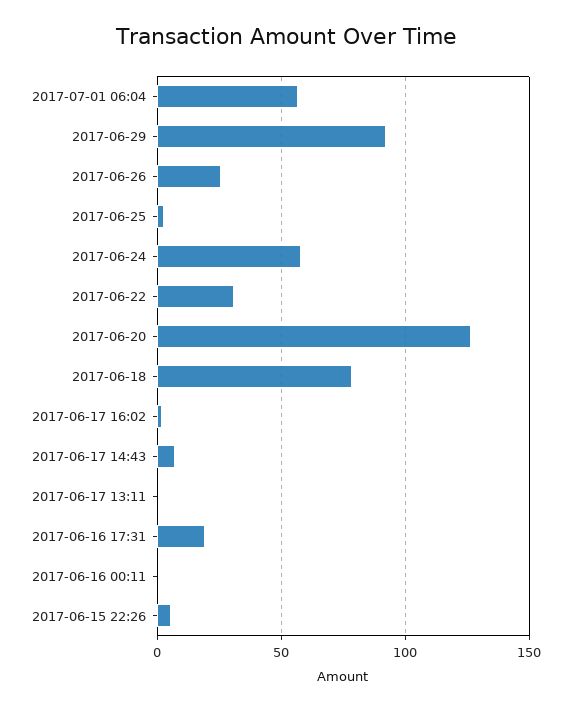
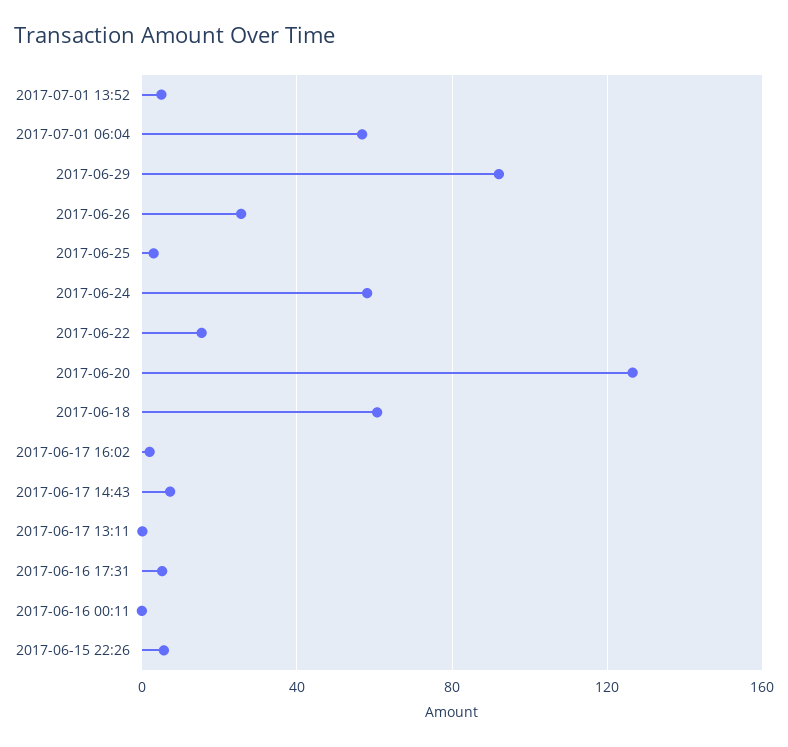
2017-06-22: 30 -> 15
2017-06-18: 80 -> 60
2017-06-16 17:31: 20 -> 5
2017-07-01 13:52: none -> 5

